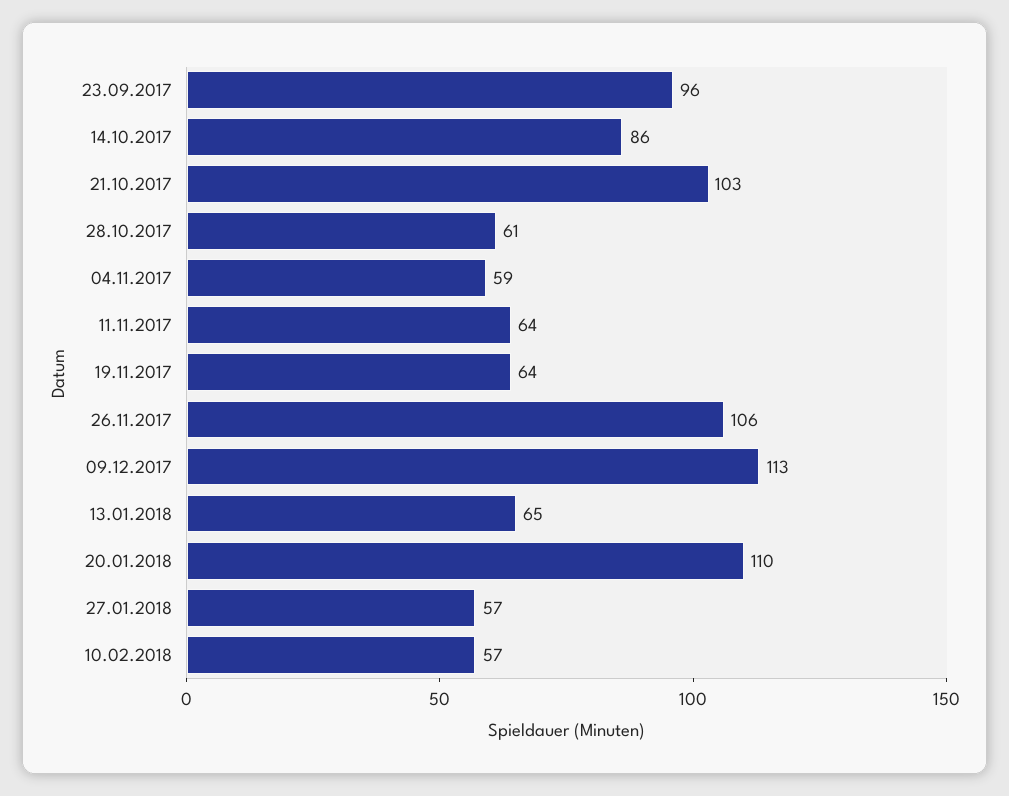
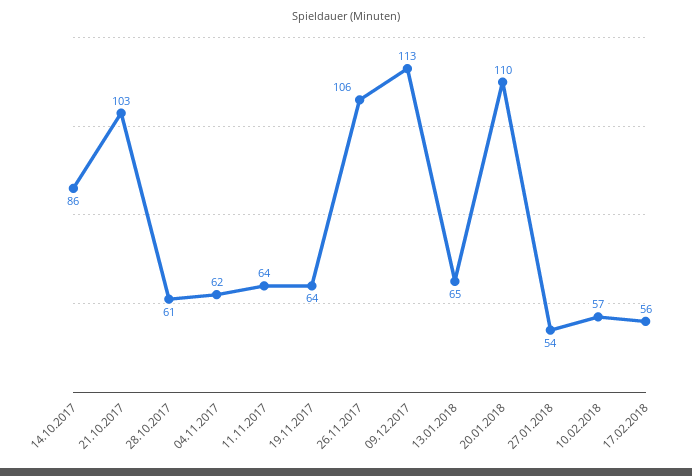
23.09.2017: 96 -> none
04.11.2017: 59 -> 62
27.01.2018: 57 -> 54
17.02.2018: none -> 56

